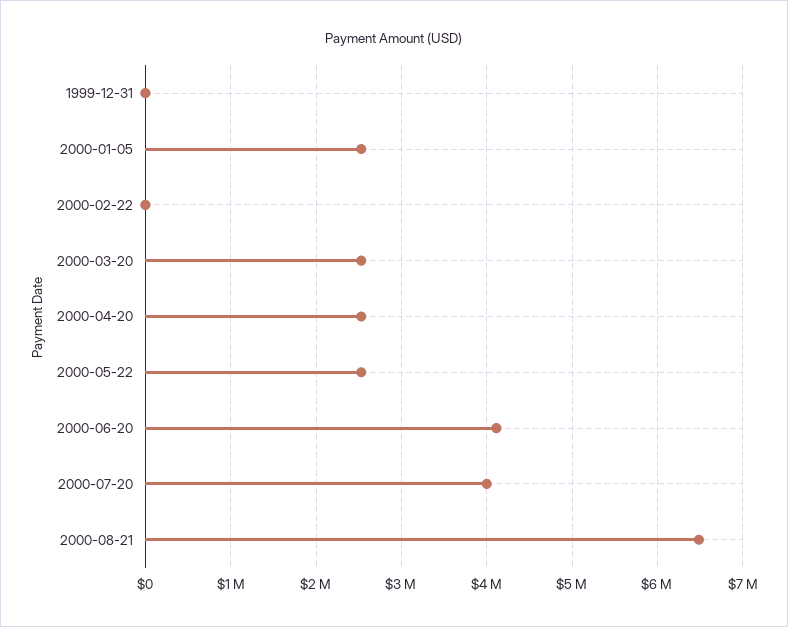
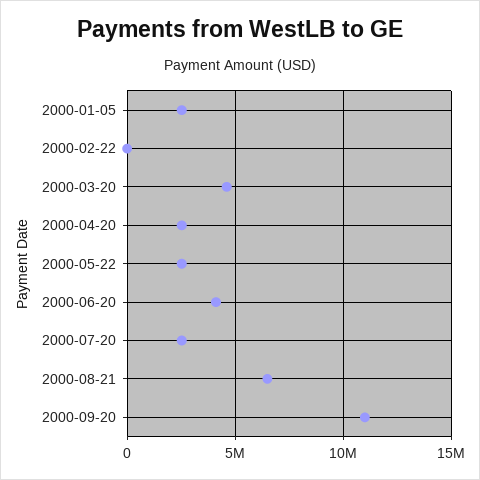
1999-12-31: 0 -> none
2000-03-20: 2500000 -> 4500000
2000-07-20: 4000000 -> 2500000
2000-09-20: none -> 11000000

